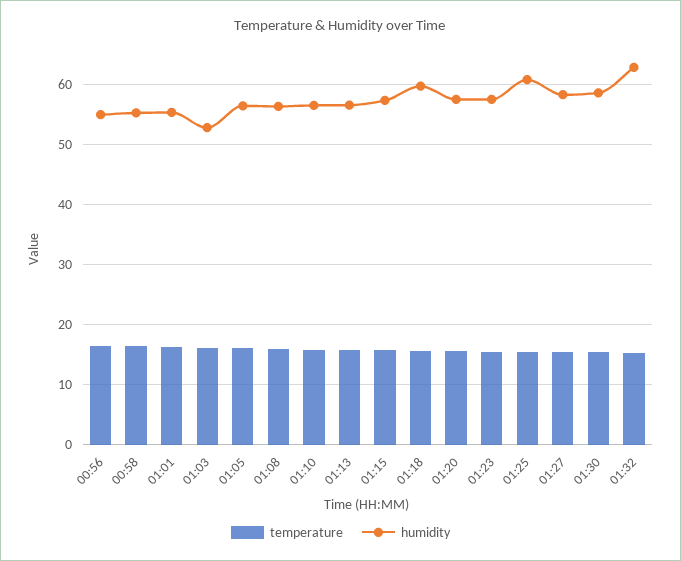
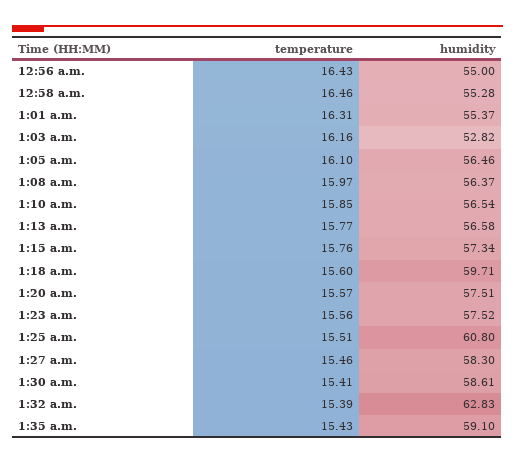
temperature, 1:35 a.m.: none -> 15.43
humidity, 1:35 a.m.: none -> 59.1

